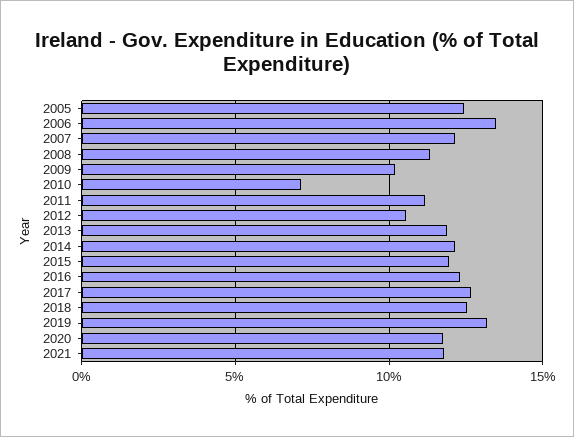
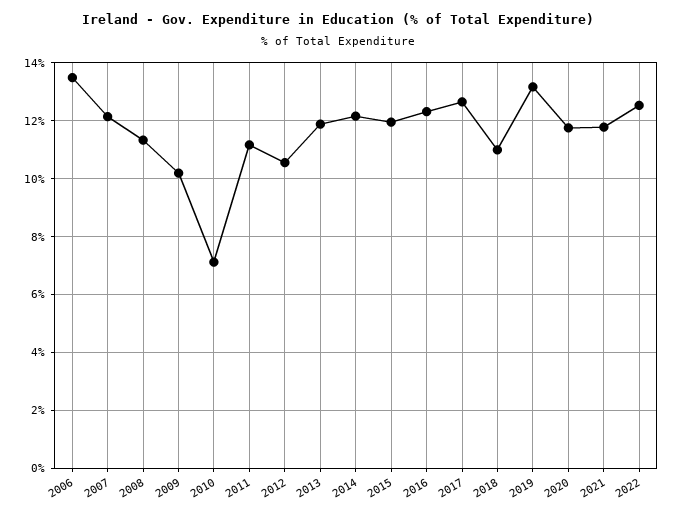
2005: 12.5 -> none
2018: 12.5 -> 11
2022: none -> 12.5

